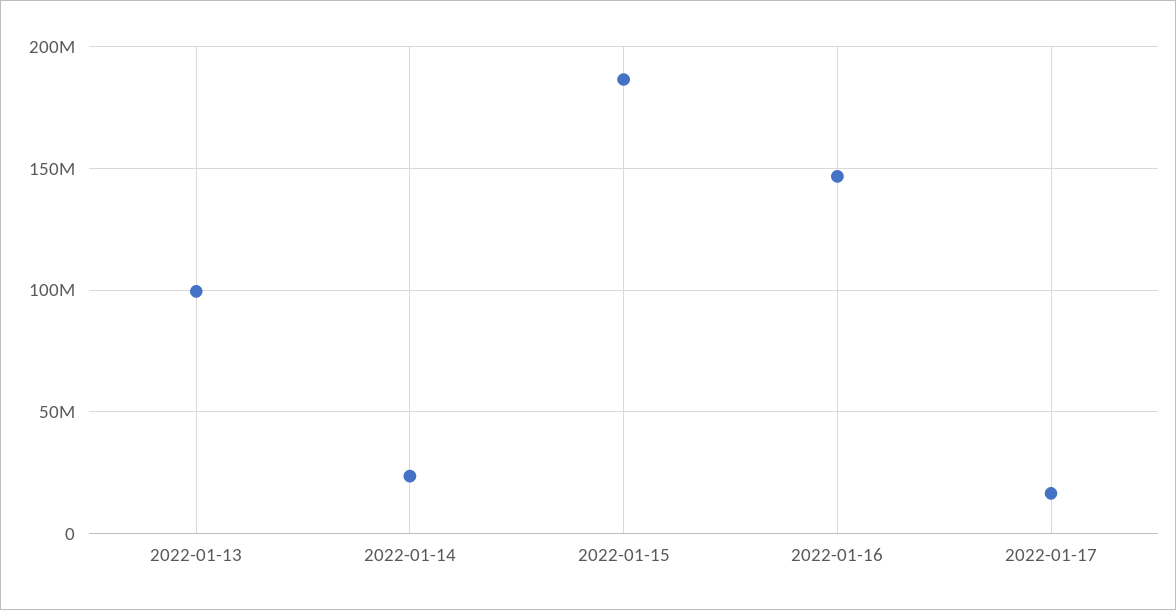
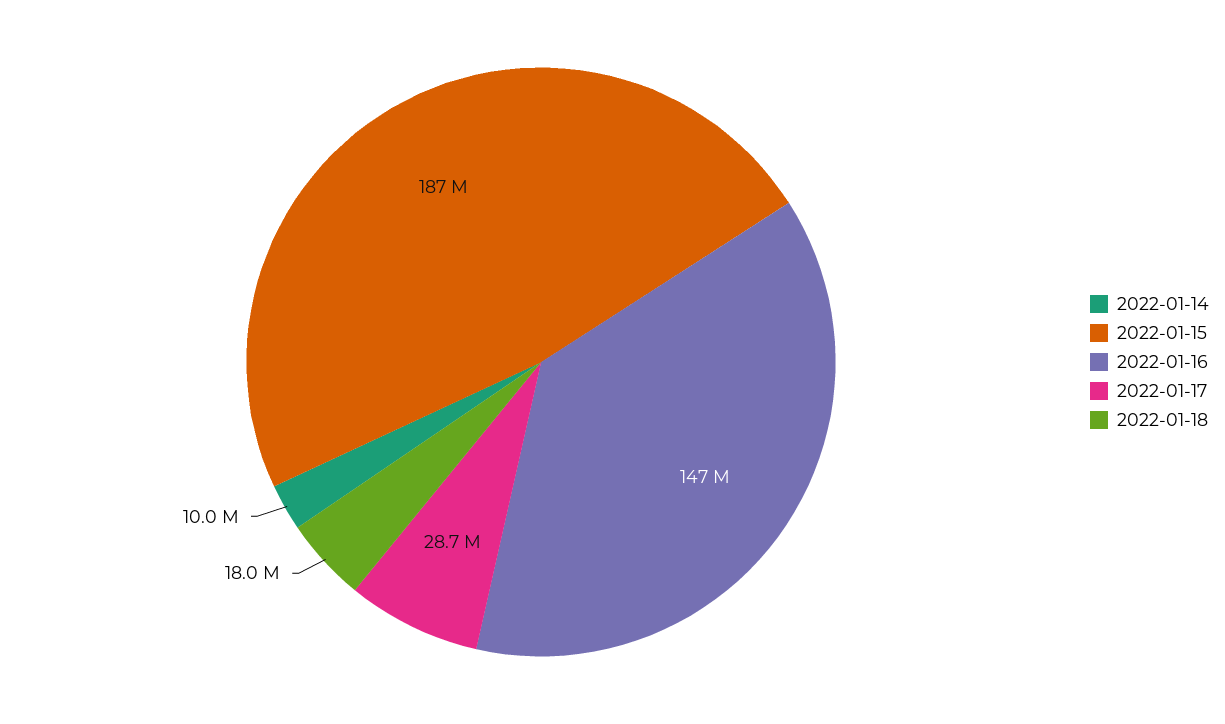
2022-01-13: 100000000 -> none
2022-01-14: 25000000 -> 10000000
2022-01-17: 15000000 -> 28700000
2022-01-18: none -> 18000000

